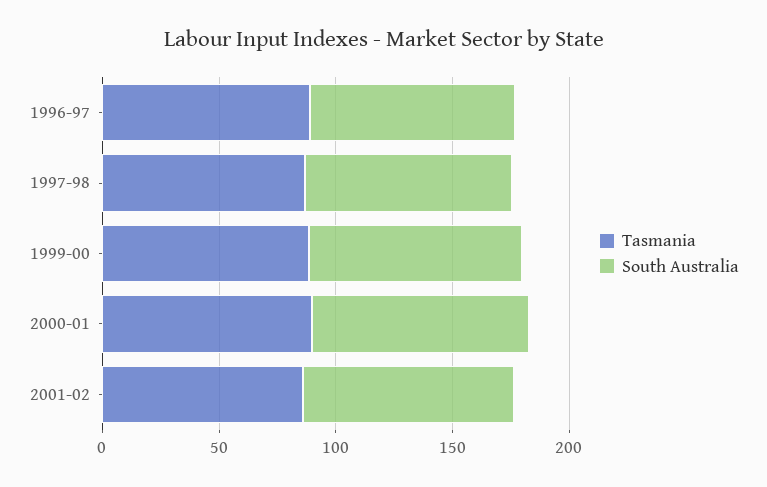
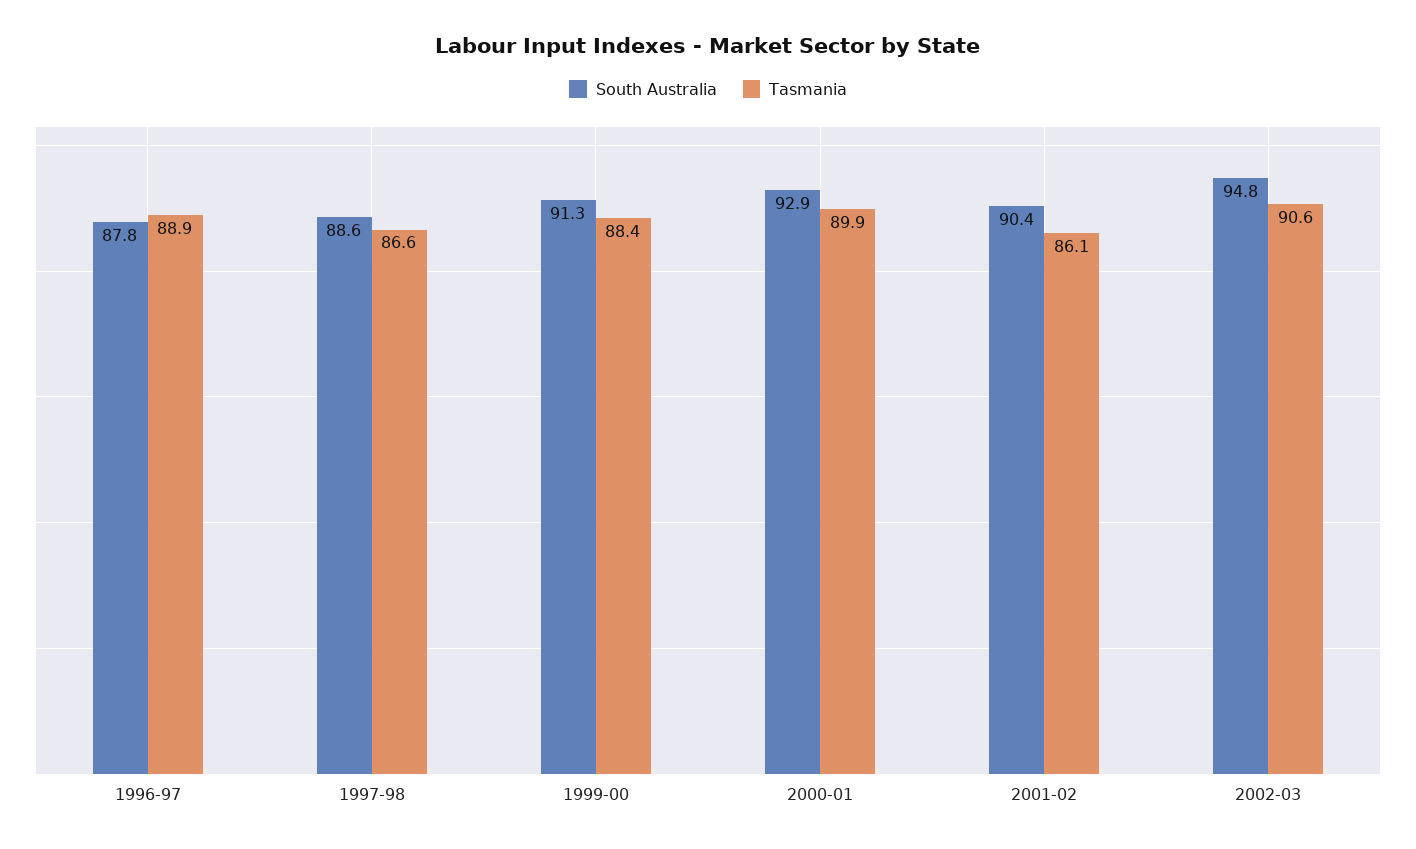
South Australia, 2002-03: none -> 94.8
Tasmania, 2002-03: none -> 90.6

